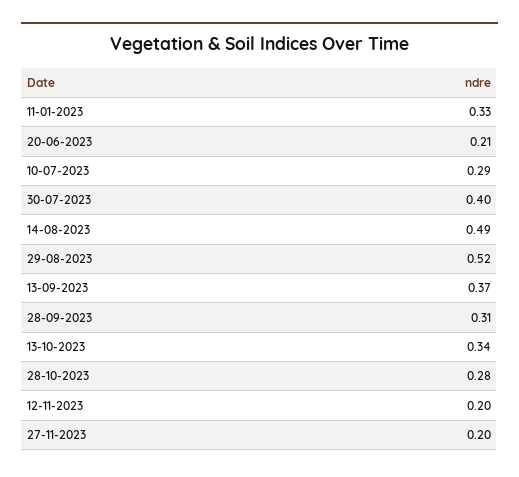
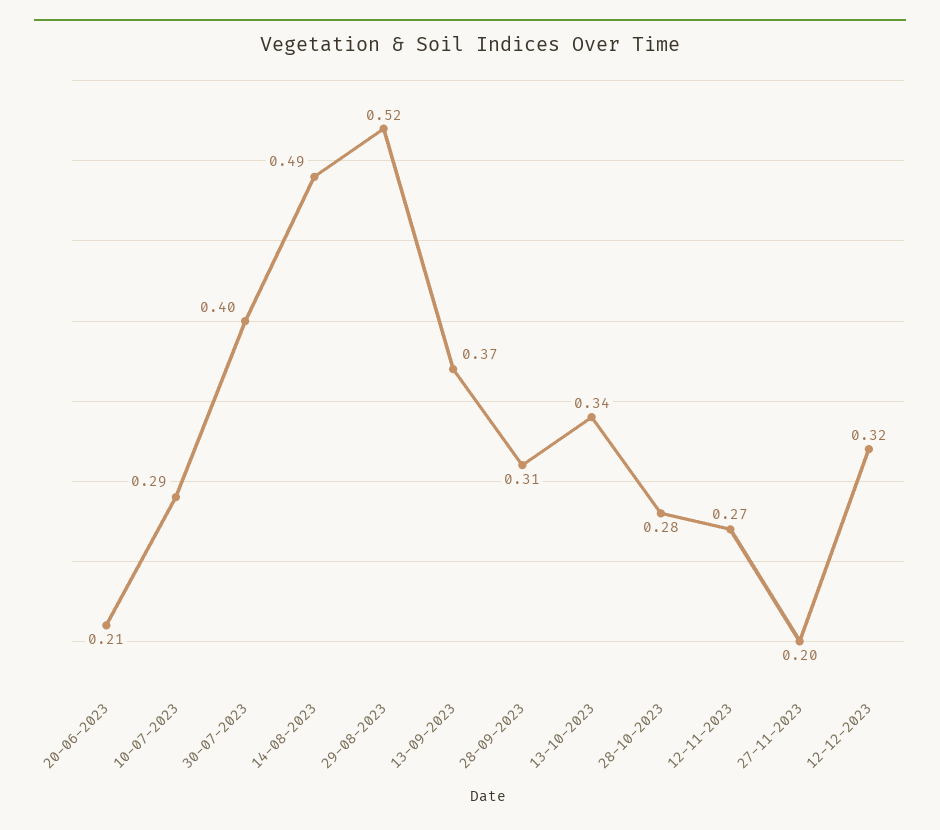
11-01-2023: 0.33 -> none
12-11-2023: 0.2 -> 0.27
12-12-2023: none -> 0.32

